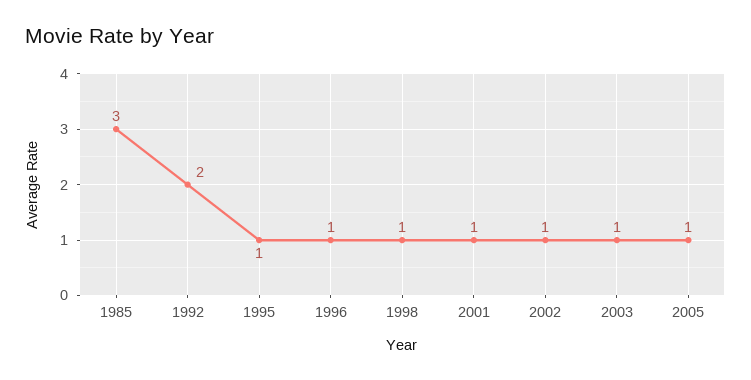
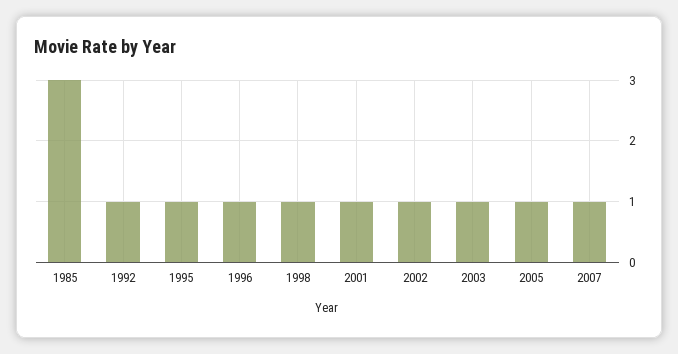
1992: 2 -> 1
2007: none -> 1

